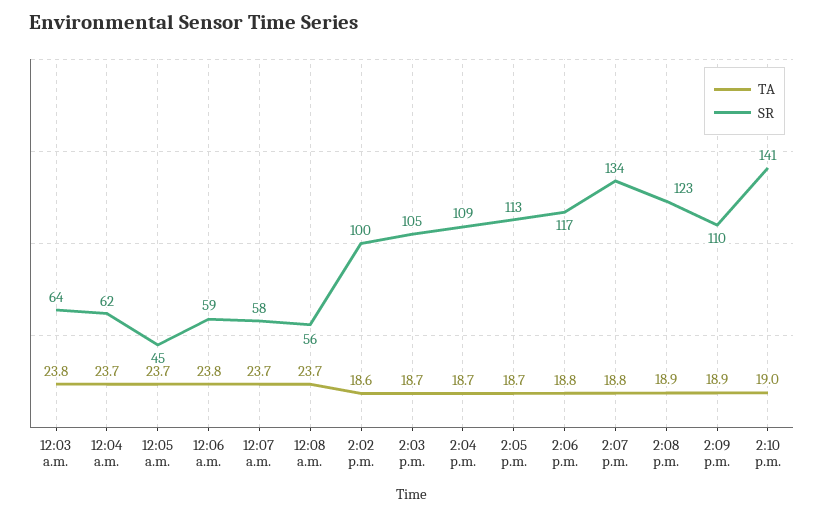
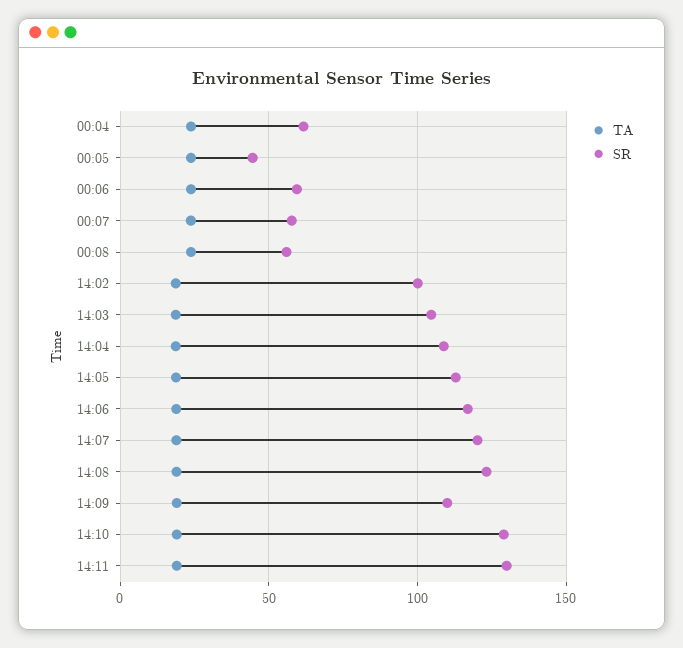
TA, 12:03 a.m.: 23.8 -> none
SR, 12:03 a.m.: 64 -> none
SR, 2:07 p.m.: 134 -> 120
SR, 2:10 p.m.: 141 -> 130
TA, 14:11: none -> 20
SR, 14:11: none -> 130

